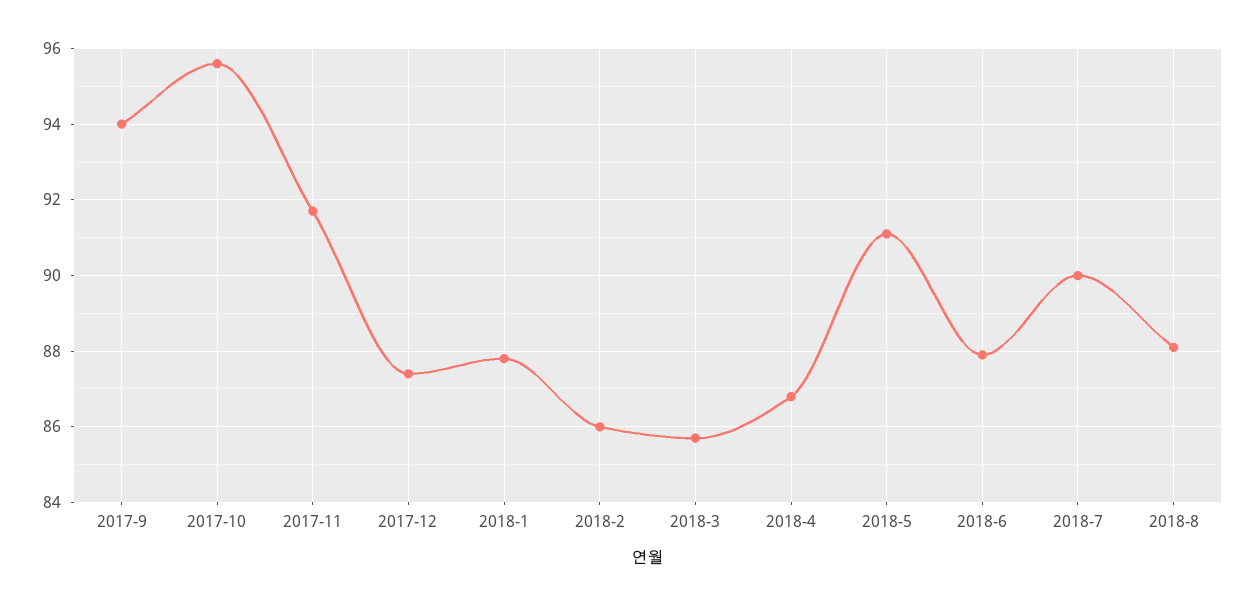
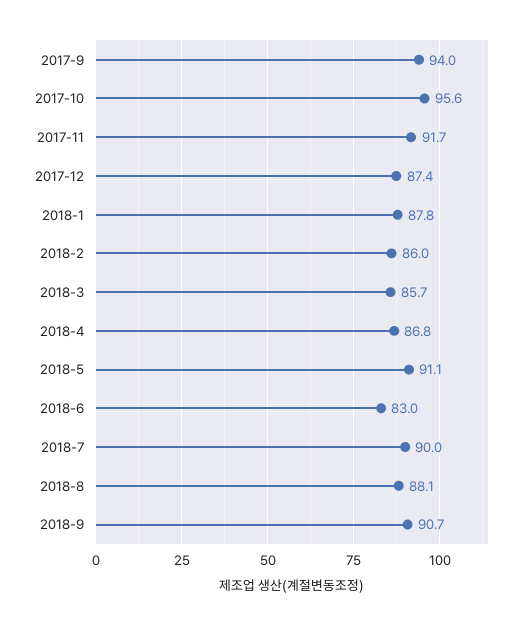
2018-6: 88 -> 83
2018-9: none -> 90.7

